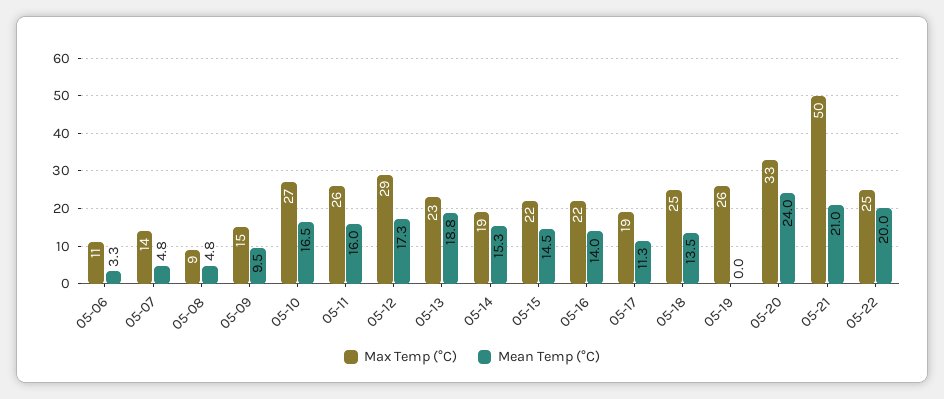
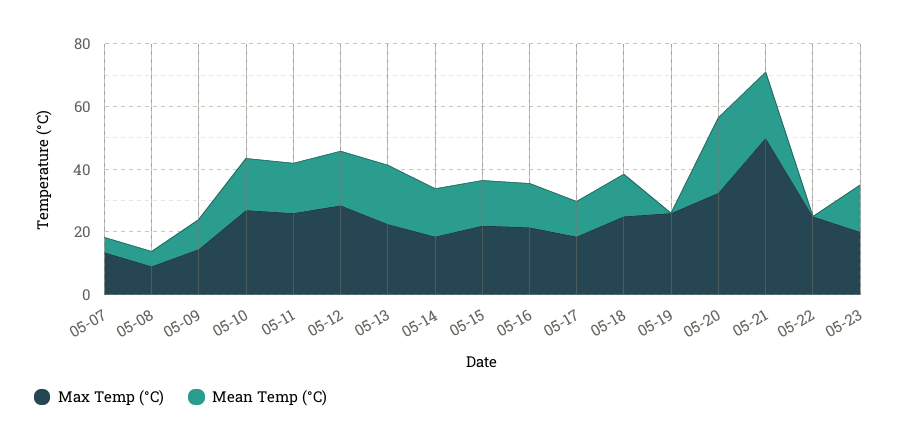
Max Temp (°C), 05-06: 11 -> none
Mean Temp (°C), 05-06: 3.3 -> none
Mean Temp (°C), 05-22: 20 -> 0
Max Temp (°C), 05-23: none -> 20
Mean Temp (°C), 05-23: none -> 15

